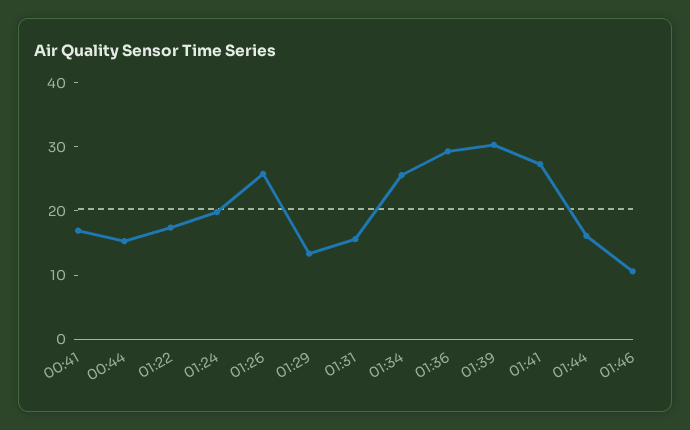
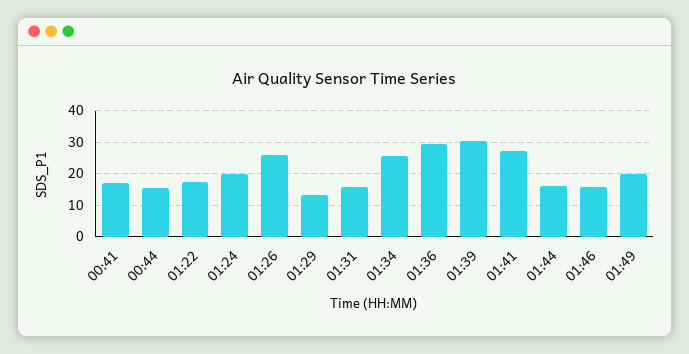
01:46: 10 -> 16
01:49: none -> 20

